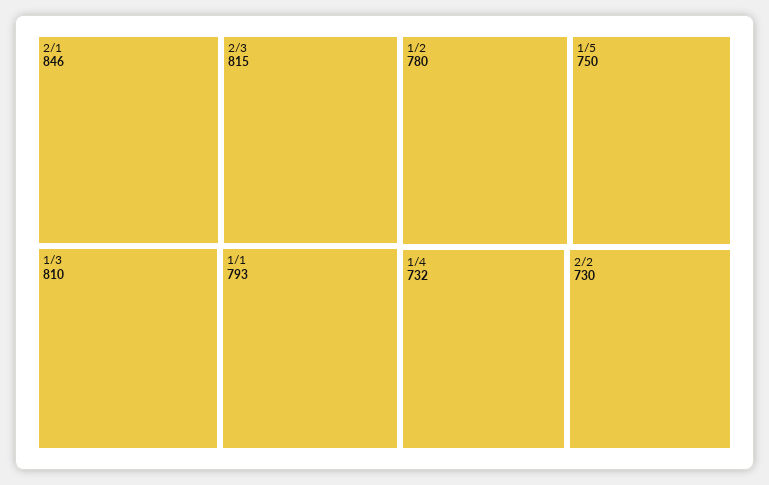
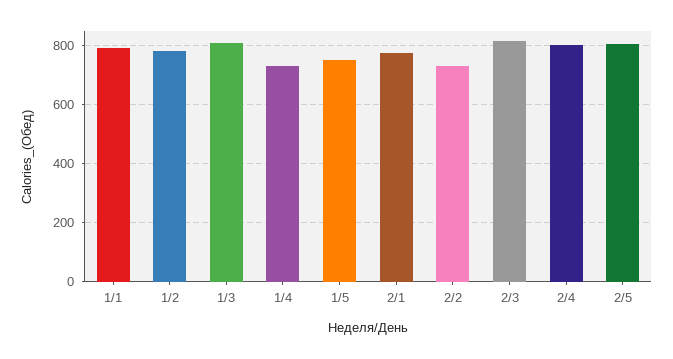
2/1: 846 -> 775
2/4: none -> 800
2/5: none -> 800

